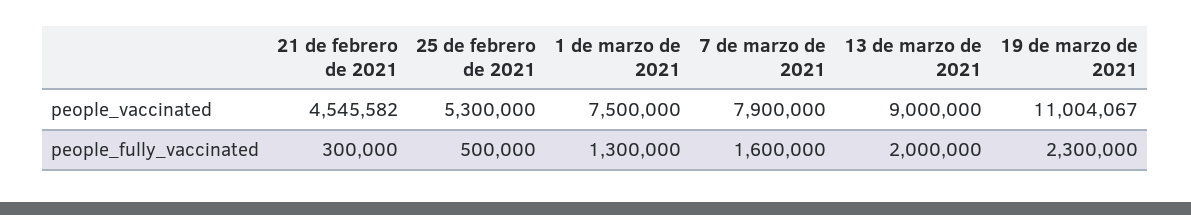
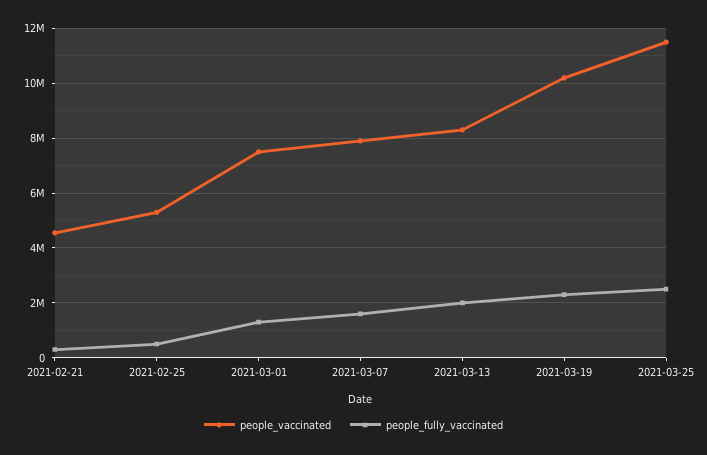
people_vaccinated, 13 de marzo de 2021: 9000000 -> 8250000
people_vaccinated, 19 de marzo de 2021: 11004067 -> 10250000
people_vaccinated, 2021-03-25: none -> 11500000
people_fully_vaccinated, 2021-03-25: none -> 2500000

